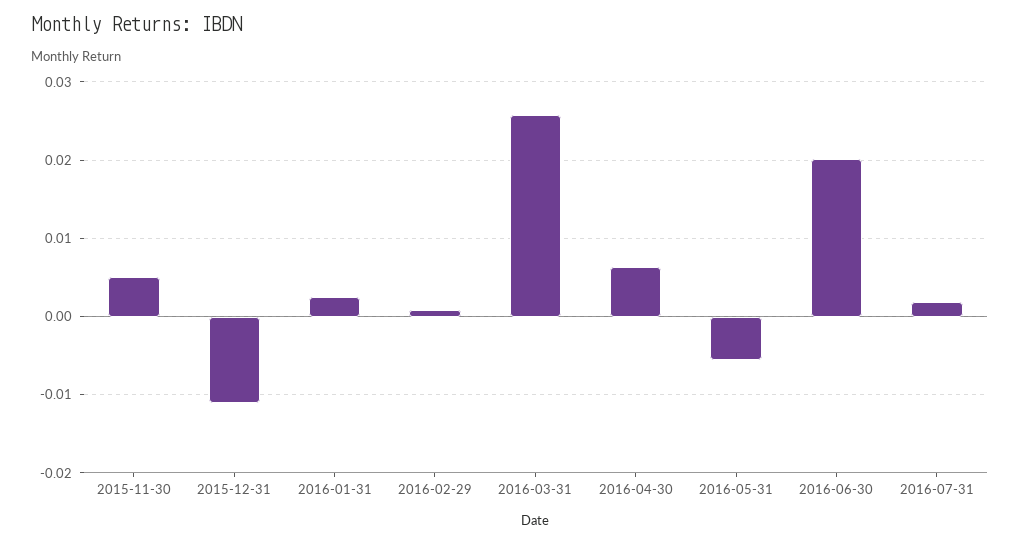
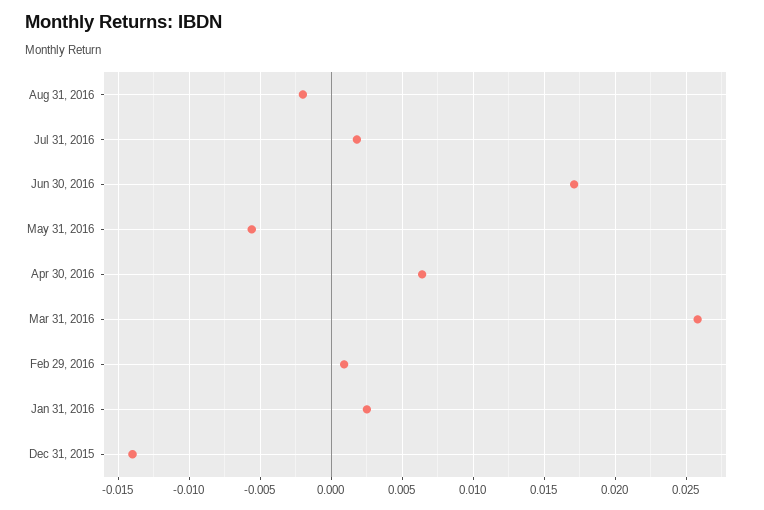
2015-11-30: 0.005 -> none
2015-12-31: -0.011 -> -0.014
2016-06-30: 0.02 -> 0.017
Aug 31, 2016: none -> -0.002

